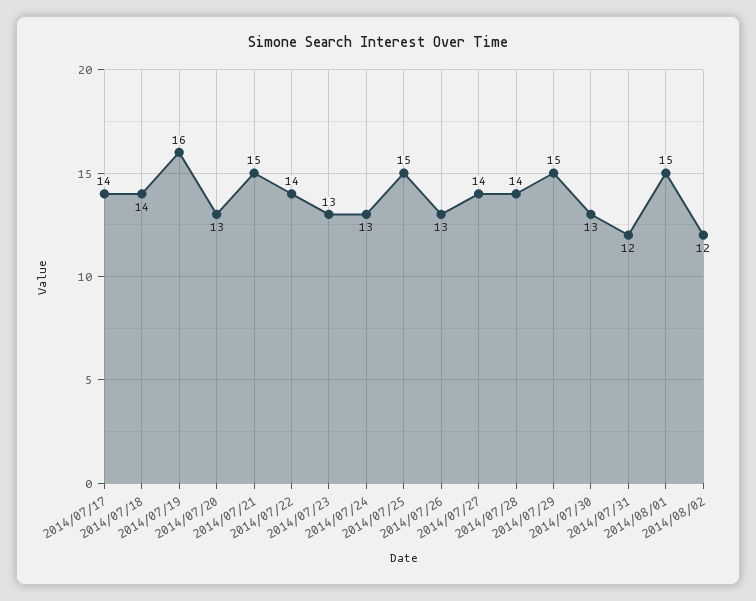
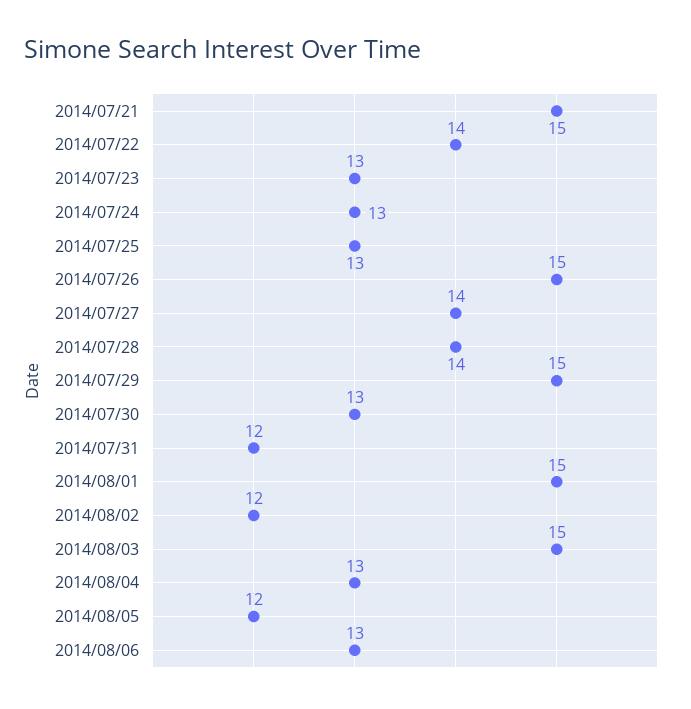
2014/07/17: 14 -> none
2014/07/18: 14 -> none
2014/07/19: 16 -> none
2014/07/20: 13 -> none
2014/07/25: 15 -> 13
2014/07/26: 13 -> 15
2014/08/03: none -> 15
2014/08/04: none -> 13
2014/08/05: none -> 12
2014/08/06: none -> 13

